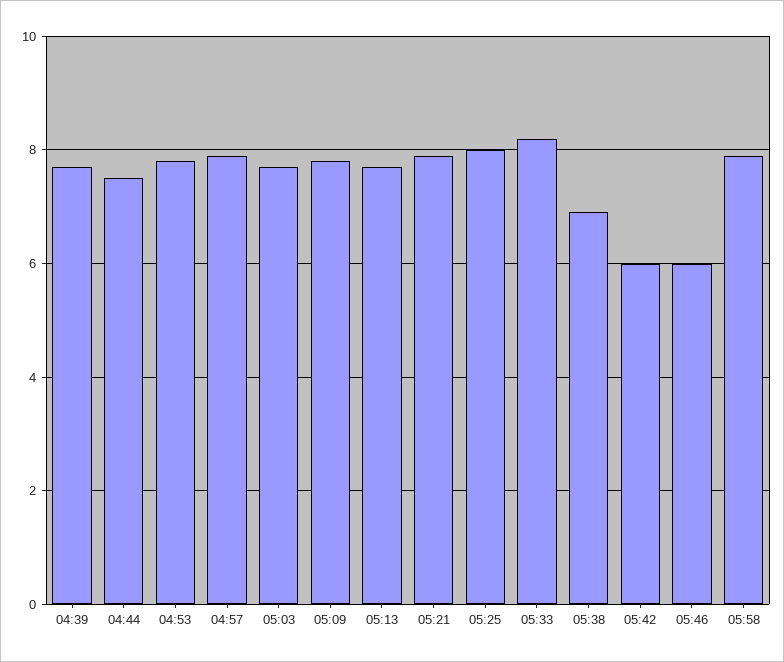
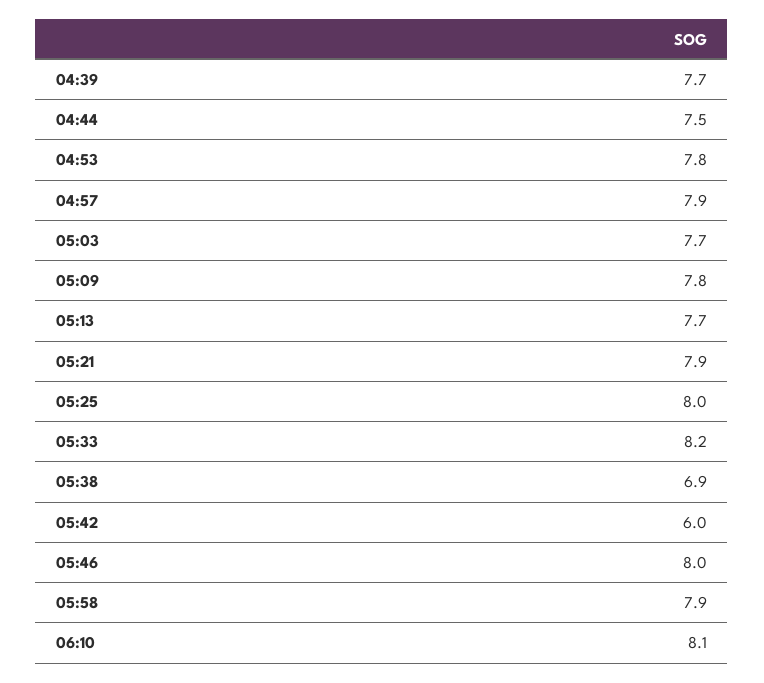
05:46: 6 -> 8
06:10: none -> 8.1

